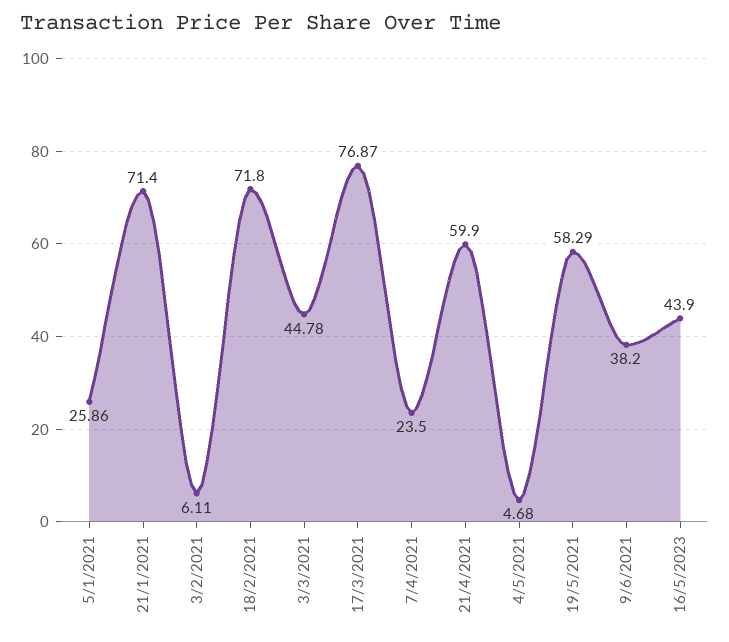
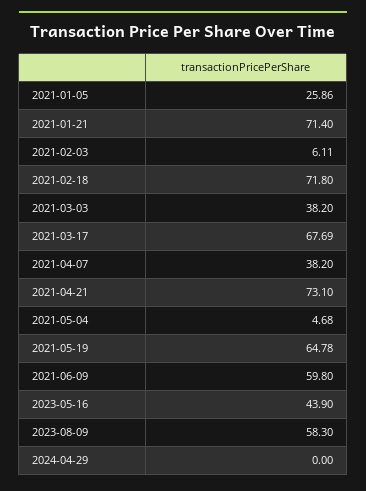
3/3/2021: 44.78 -> 38.2
17/3/2021: 76.87 -> 67.69
7/4/2021: 23.5 -> 38.2
21/4/2021: 59.9 -> 73.1
19/5/2021: 58.29 -> 64.78
9/6/2021: 38.2 -> 59.8
2023-08-09: none -> 58.3
2024-04-29: none -> 0

